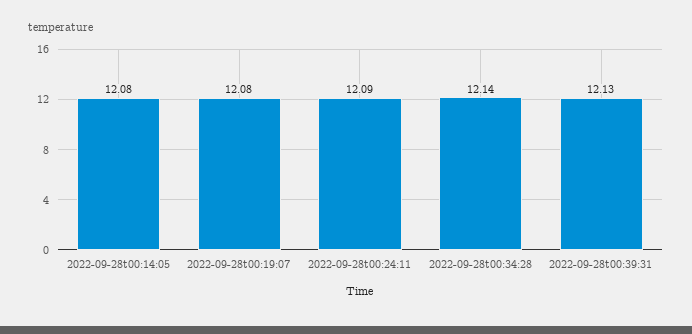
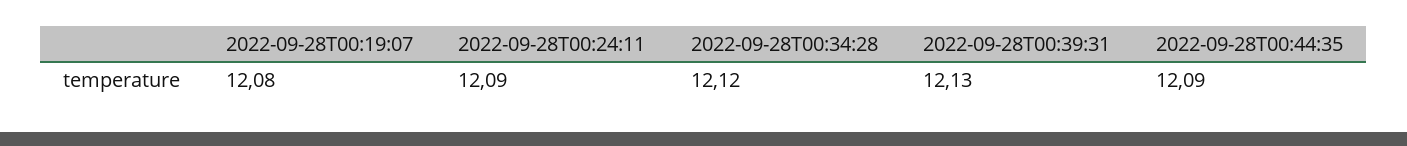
2022-09-28t00:14:05: 12.08 -> none
2022-09-28t00:34:28: 12.14 -> 12.12
2022-09-28T00:44:35: none -> 12.09

